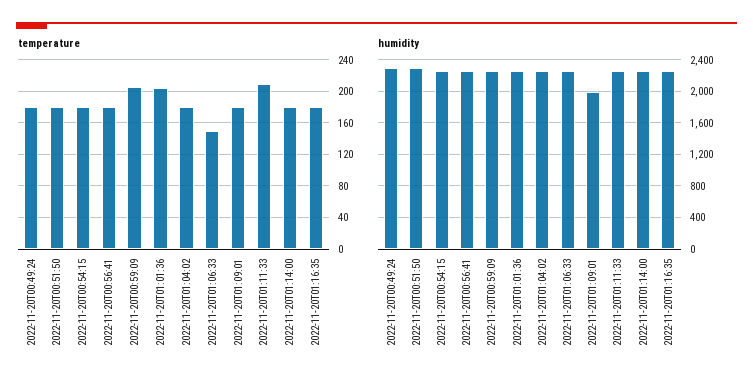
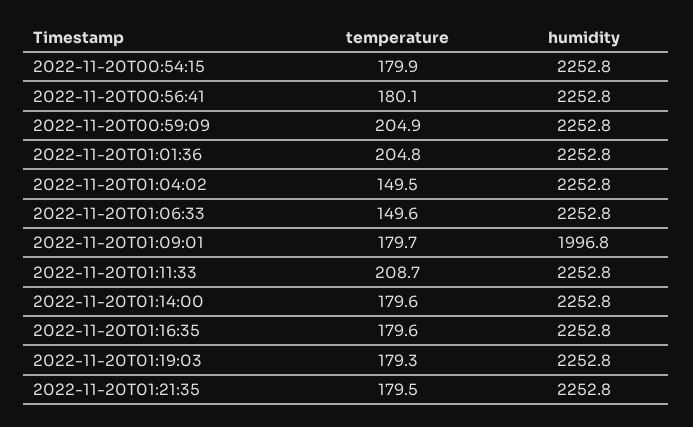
temperature, 2022-11-20T00:49:24: 180 -> none
temperature, 2022-11-20T00:51:50: 180 -> none
temperature, 2022-11-20T01:04:02: 180 -> 149.5
humidity, 2022-11-20T00:49:24: 2300 -> none
humidity, 2022-11-20T00:51:50: 2300 -> none
temperature, 2022-11-20T01:19:03: none -> 179.3
humidity, 2022-11-20T01:19:03: none -> 2252.8
temperature, 2022-11-20T01:21:35: none -> 179.5
humidity, 2022-11-20T01:21:35: none -> 2252.8

